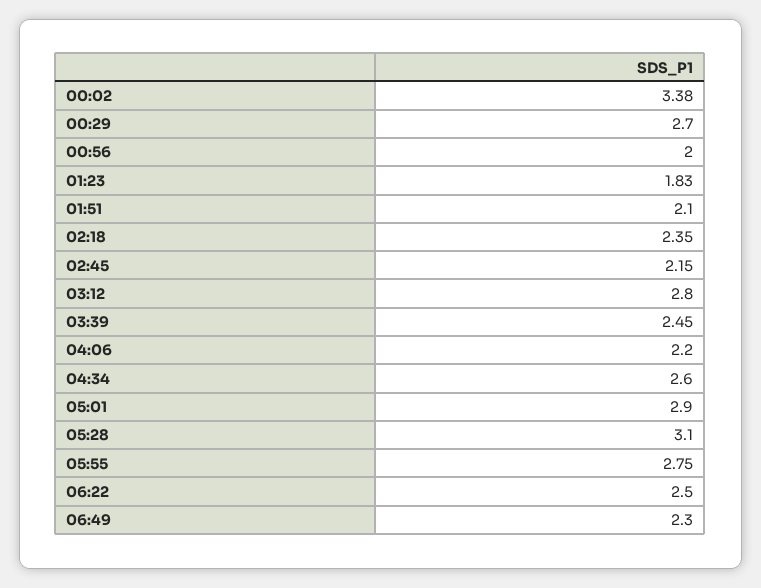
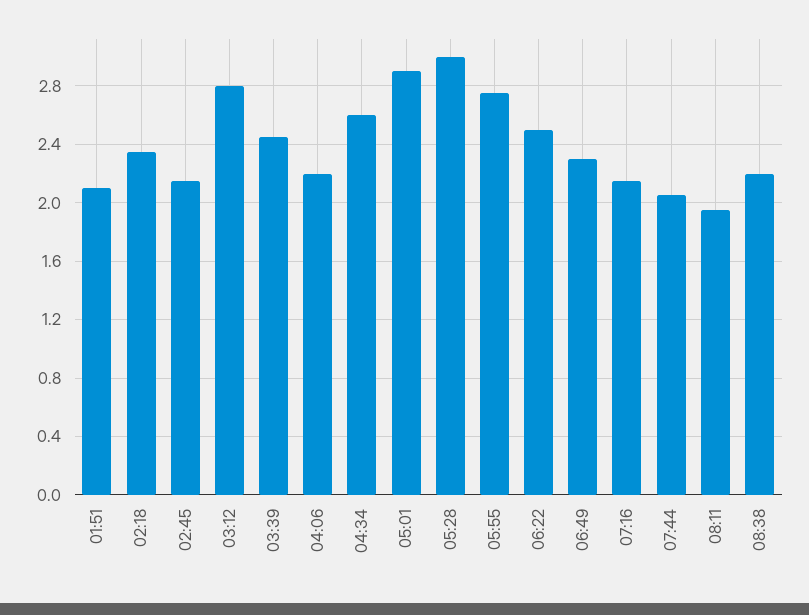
00:02: 3.38 -> none
00:29: 2.7 -> none
00:56: 2 -> none
01:23: 1.83 -> none
05:28: 3.1 -> 3
07:16: none -> 2.15
07:44: none -> 2.05
08:11: none -> 1.95
08:38: none -> 2.2

